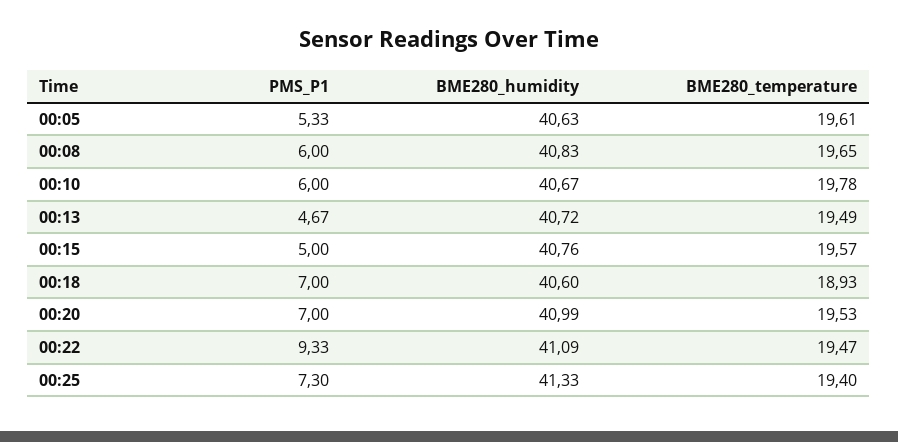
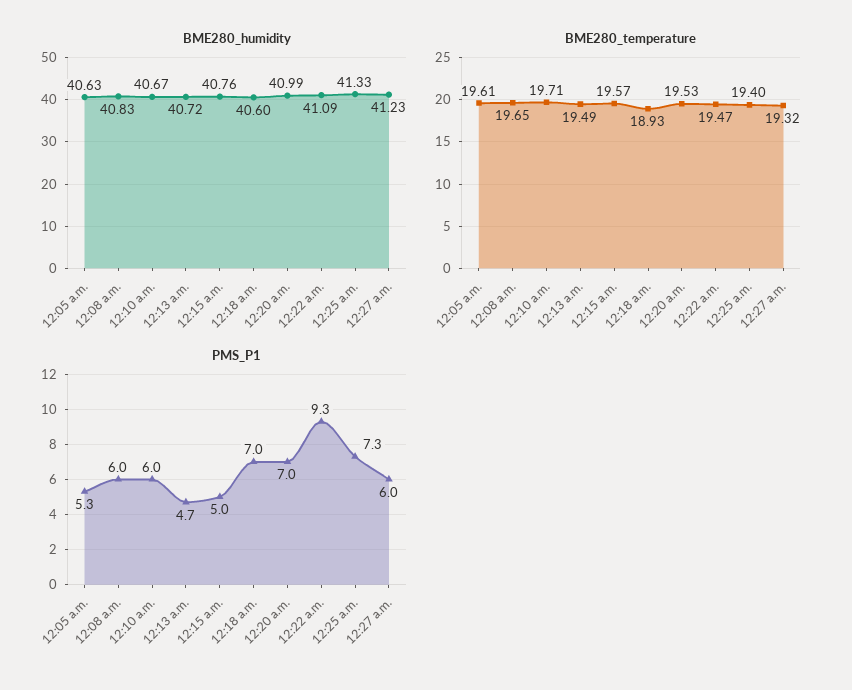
BME280_temperature, 00:10: 19.78 -> 19.71
BME280_humidity, 12:27 a.m.: none -> 41.23
BME280_temperature, 12:27 a.m.: none -> 19.32
PMS_P1, 12:27 a.m.: none -> 6

